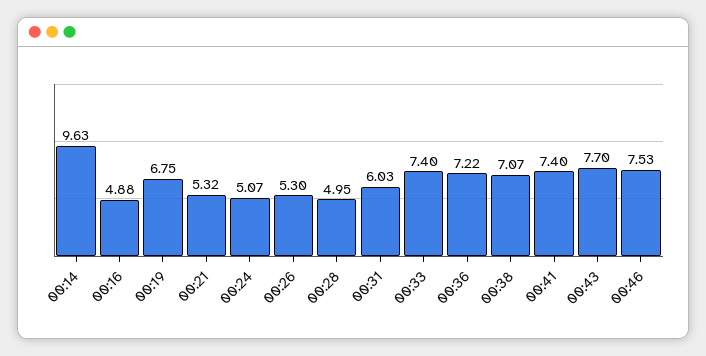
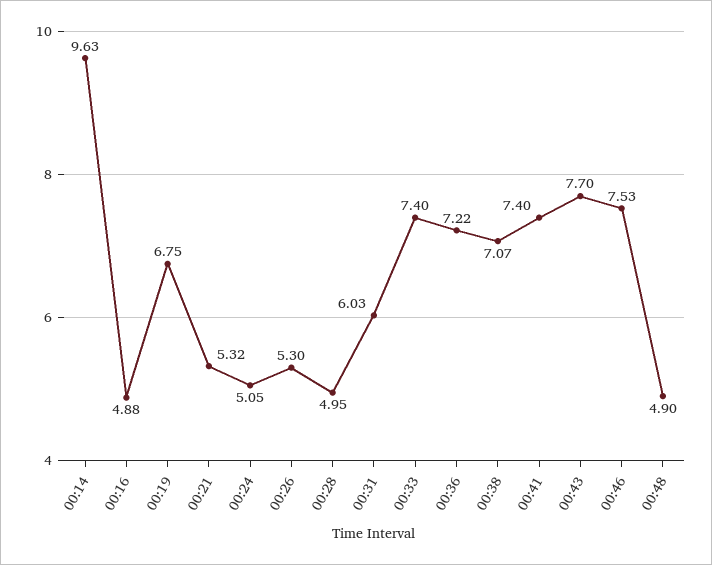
00:24: 5.07 -> 5.05
00:48: none -> 4.9

